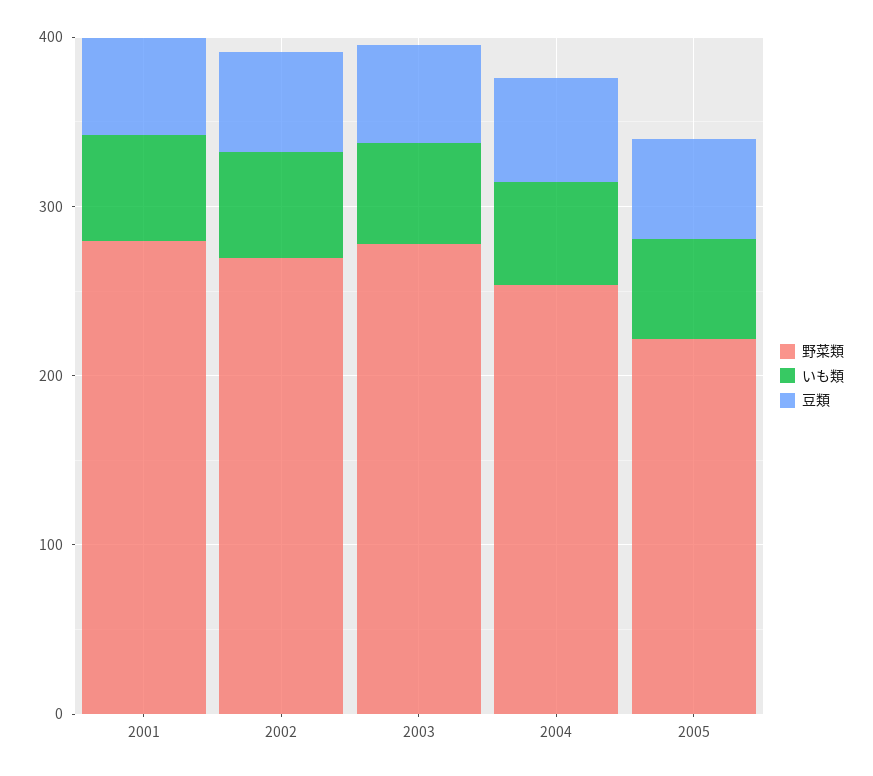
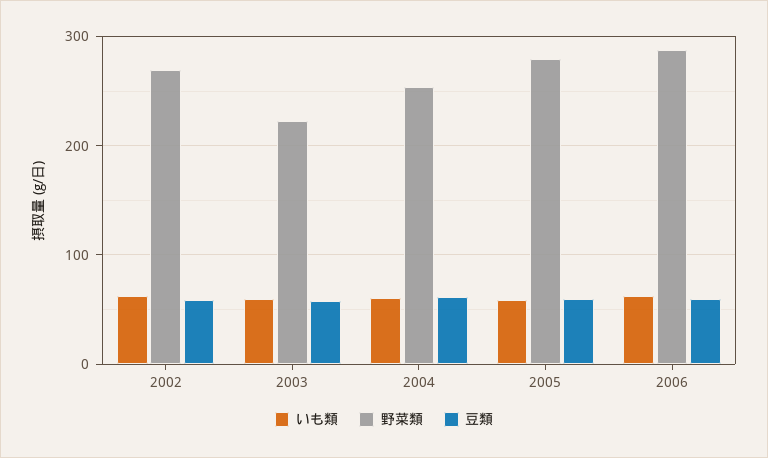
野菜類, 2001: 280 -> none
いも類, 2001: 60 -> none
豆類, 2001: 60 -> none
野菜類, 2003: 280 -> 220
野菜類, 2005: 220 -> 280
いも類, 2006: none -> 60
野菜類, 2006: none -> 290
豆類, 2006: none -> 60

